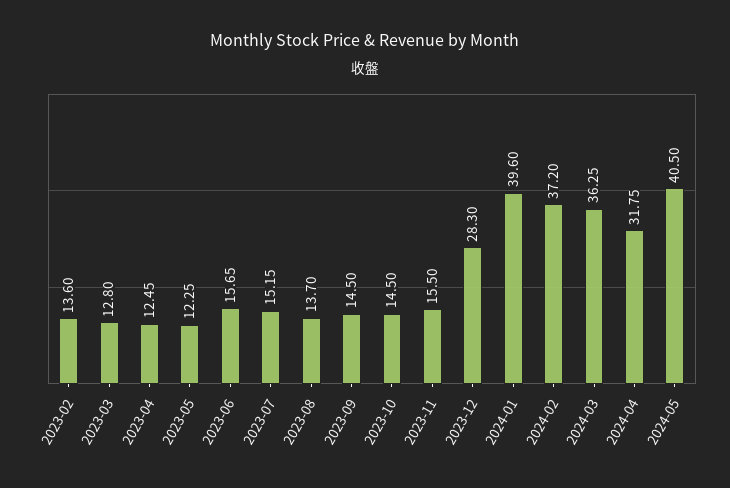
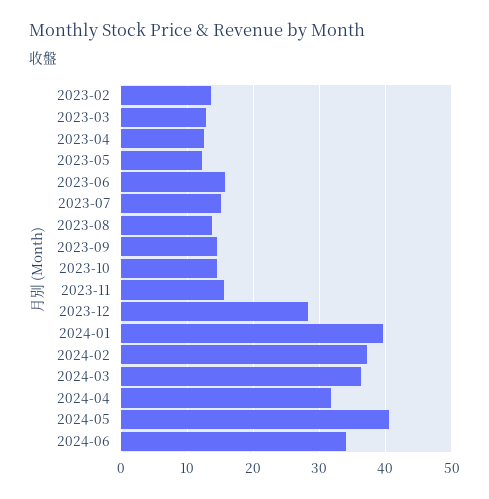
2024-06: none -> 34

